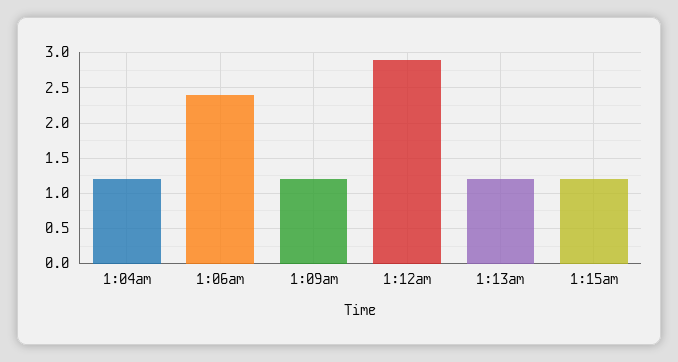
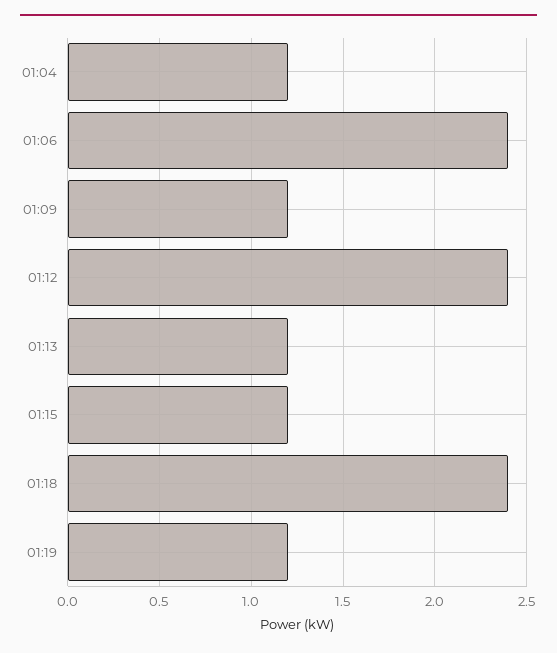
1:12am: 2.9 -> 2.4
01:18: none -> 2.4
01:19: none -> 1.2

